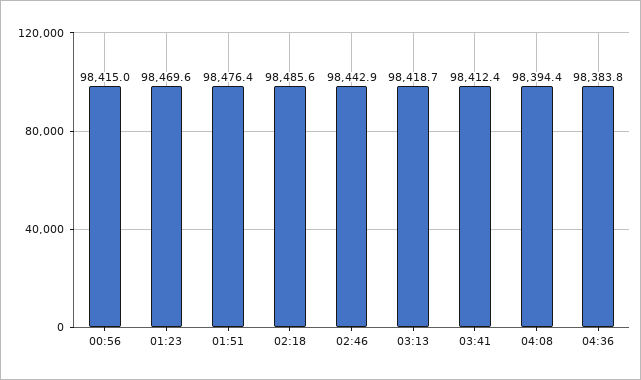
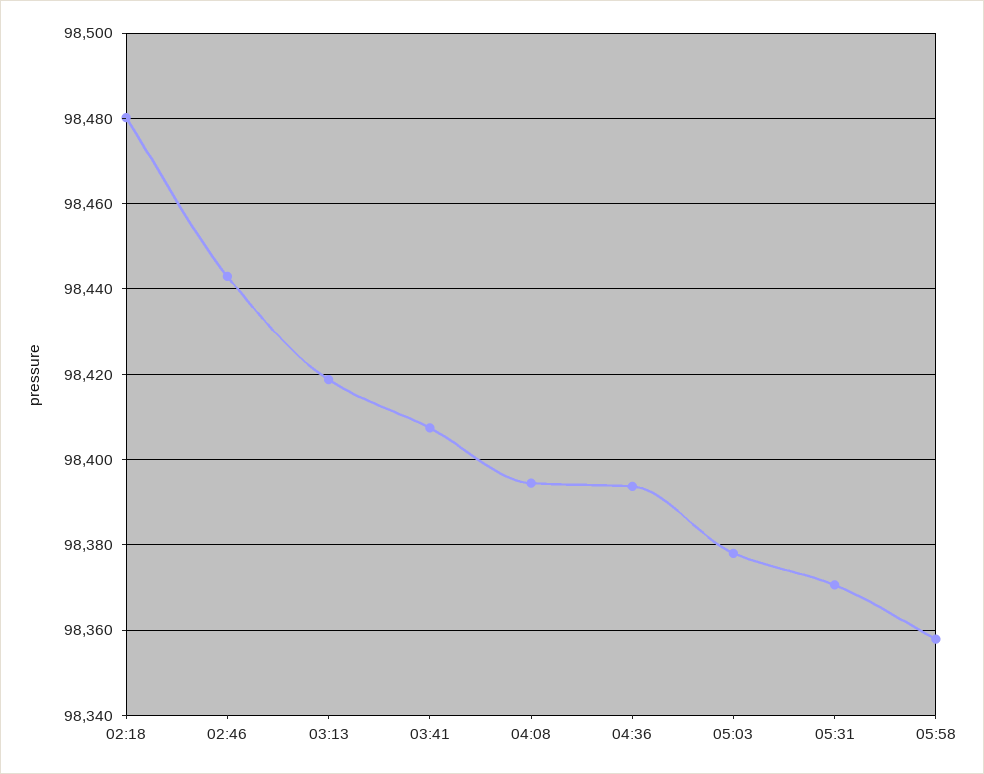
00:56: 98415 -> none
01:23: 98469.6 -> none
01:51: 98476.4 -> none
02:18: 98485.6 -> 98480
03:41: 98412.4 -> 98408
04:36: 98383.8 -> 98394
05:03: none -> 98378
05:31: none -> 98370
05:58: none -> 98358

